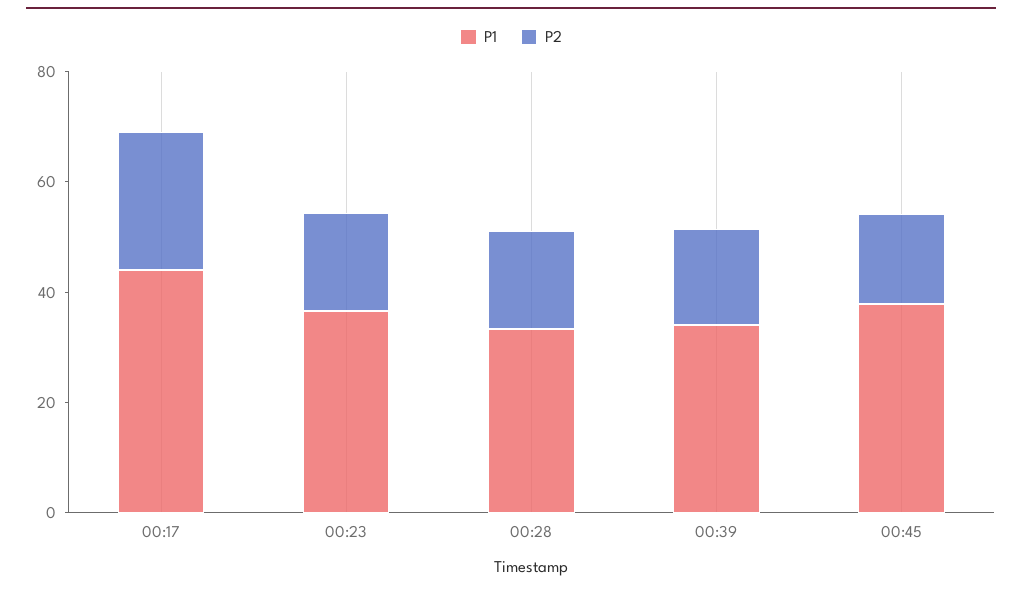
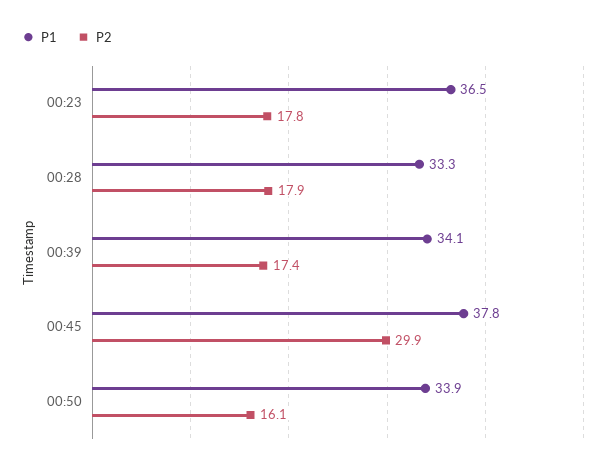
P1, 00:17: 45 -> none
P2, 00:17: 25 -> none
P2, 00:45: 15 -> 29.9
P1, 00:50: none -> 33.9
P2, 00:50: none -> 16.1

